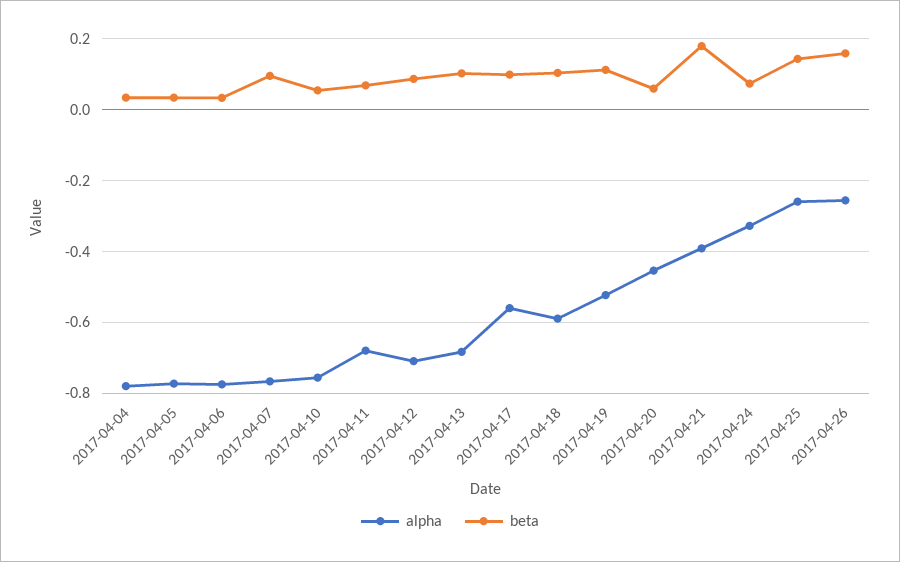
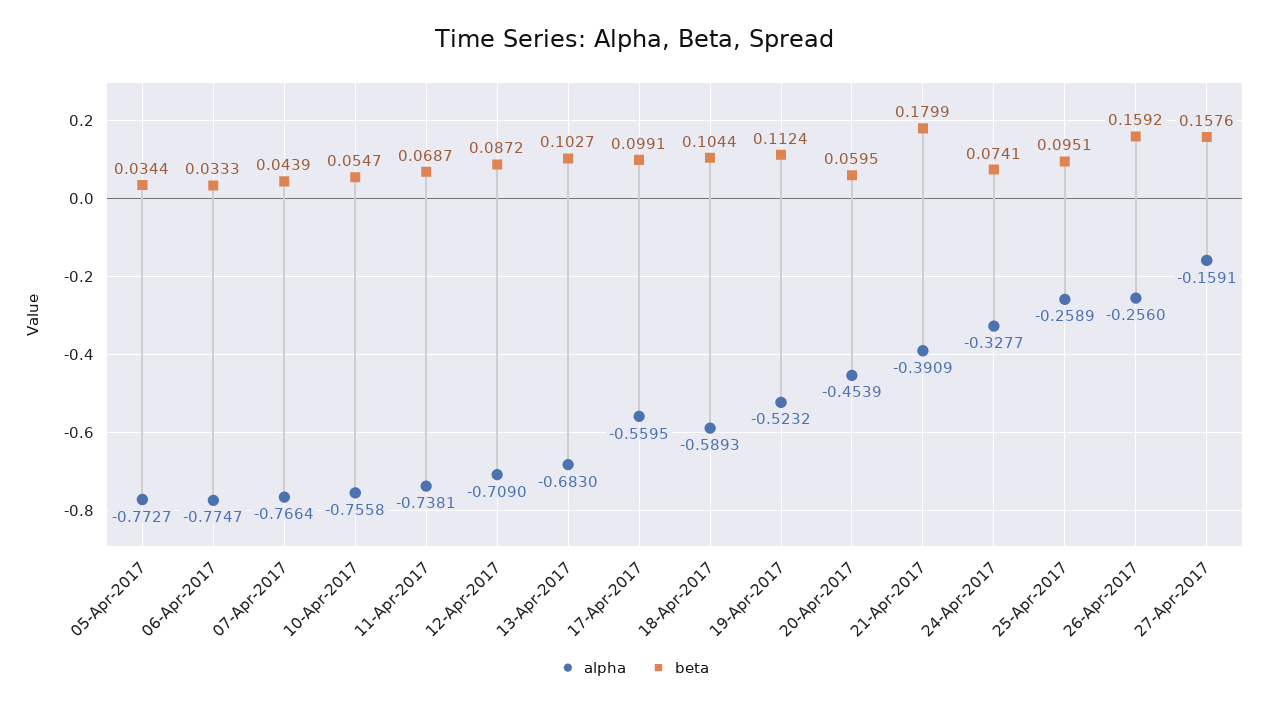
alpha, 2017-04-04: -0.78 -> none
beta, 2017-04-04: 0.04 -> none
beta, 2017-04-07: 0.1 -> 0.0439
alpha, 2017-04-11: -0.68 -> -0.7381
beta, 2017-04-25: 0.14 -> 0.0951
alpha, 27-Apr-2017: none -> -0.1591
beta, 27-Apr-2017: none -> 0.1576

